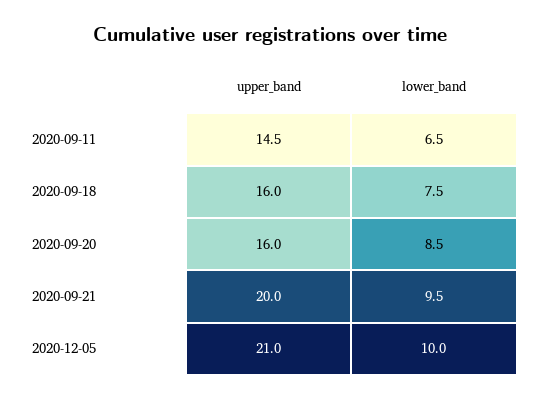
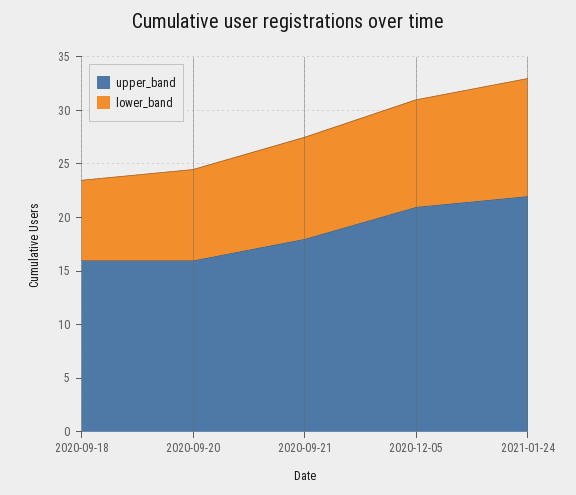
upper_band, 2020-09-11: 14.5 -> none
lower_band, 2020-09-11: 6.5 -> none
upper_band, 2020-09-21: 20 -> 18
upper_band, 2021-01-24: none -> 22
lower_band, 2021-01-24: none -> 11

